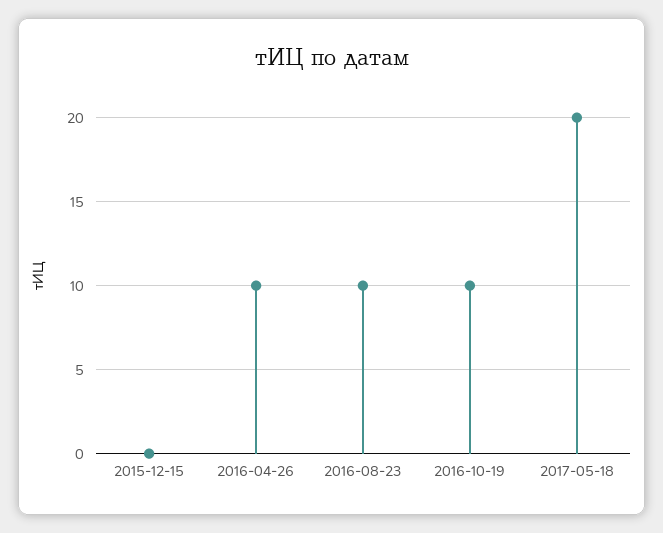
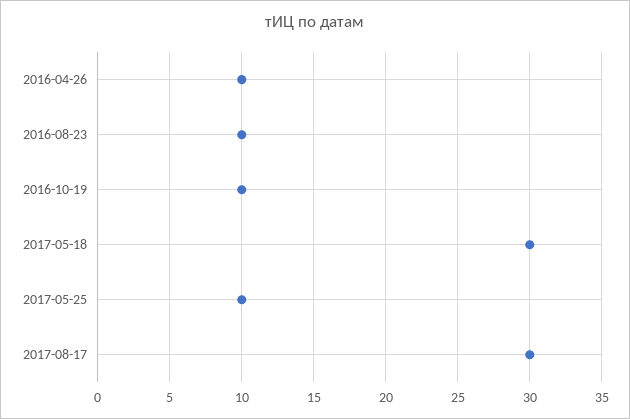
2015-12-15: 0 -> none
2017-05-18: 20 -> 30
2017-05-25: none -> 10
2017-08-17: none -> 30

